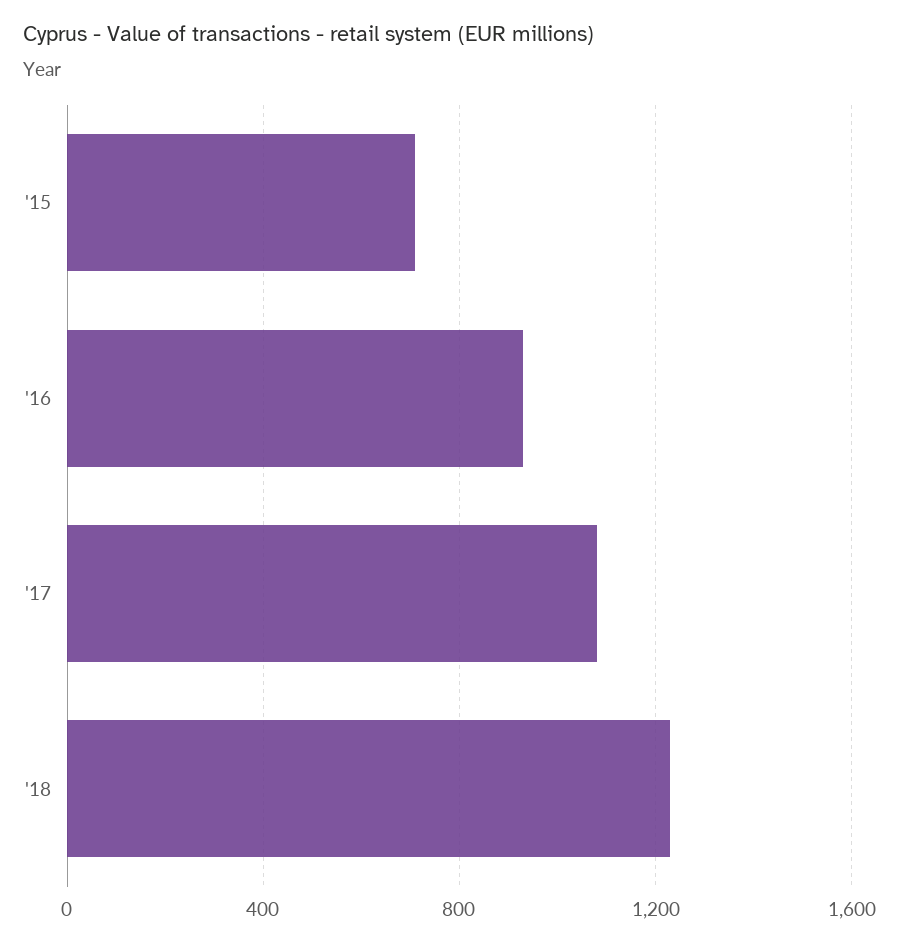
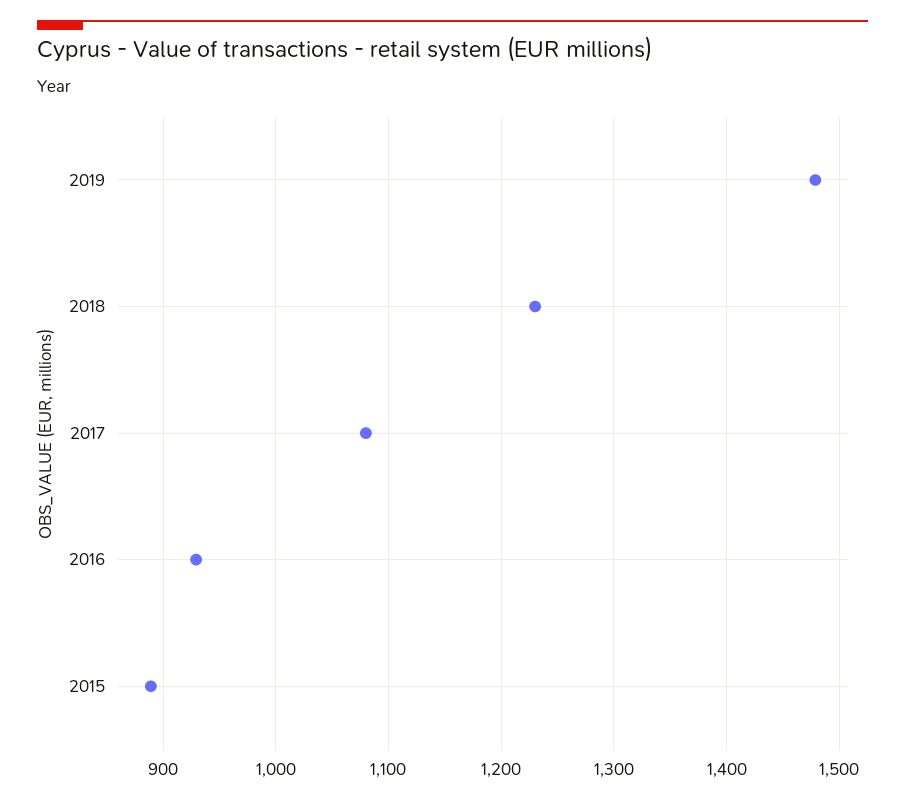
'15: 700 -> 890
2019: none -> 1480

